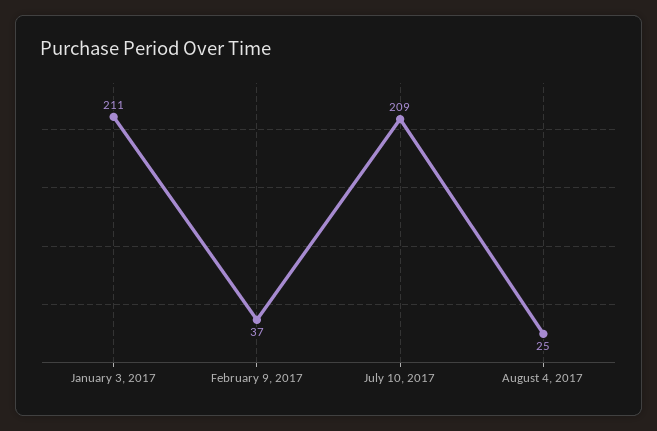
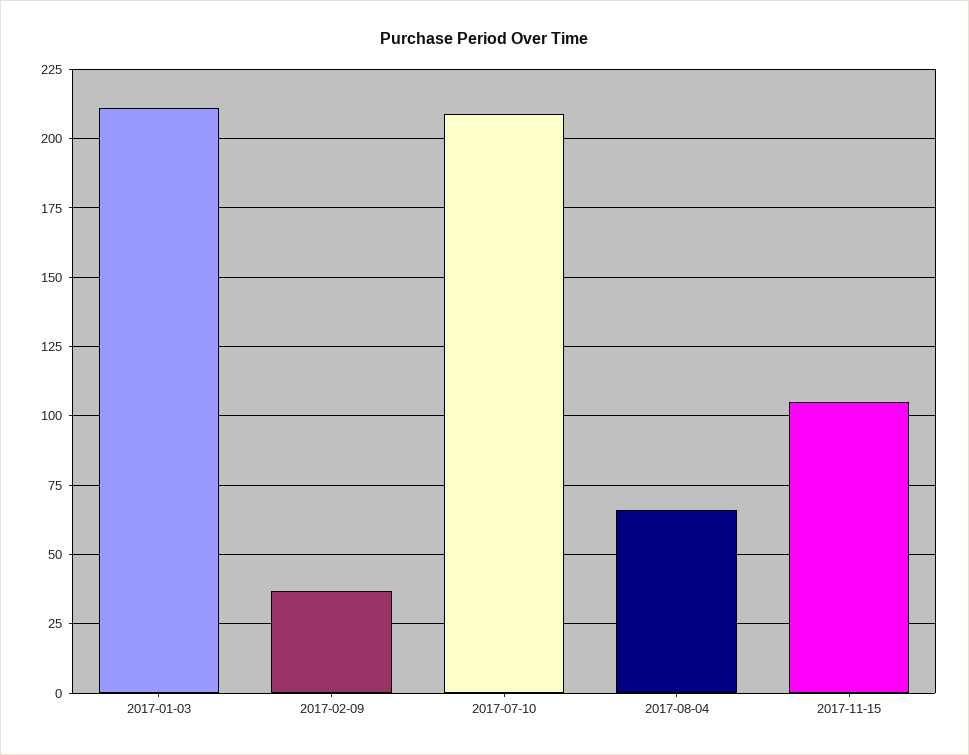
August 4, 2017: 25 -> 65
2017-11-15: none -> 105

